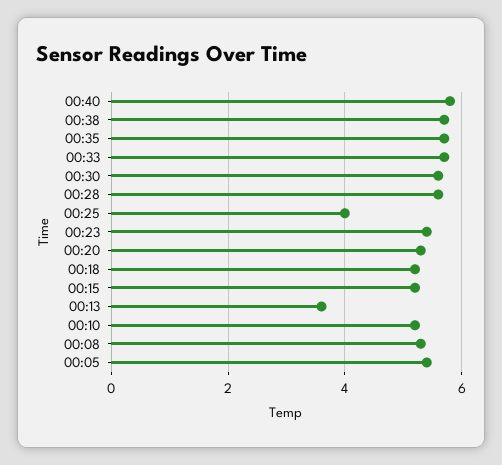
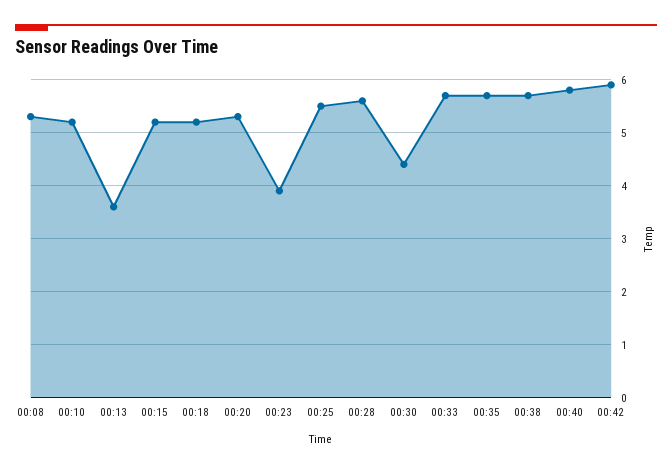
00:30: 5.5 -> 4.5
00:25: 4 -> 5.5
00:23: 5.5 -> 4
00:05: 5.5 -> none
00:42: none -> 6

